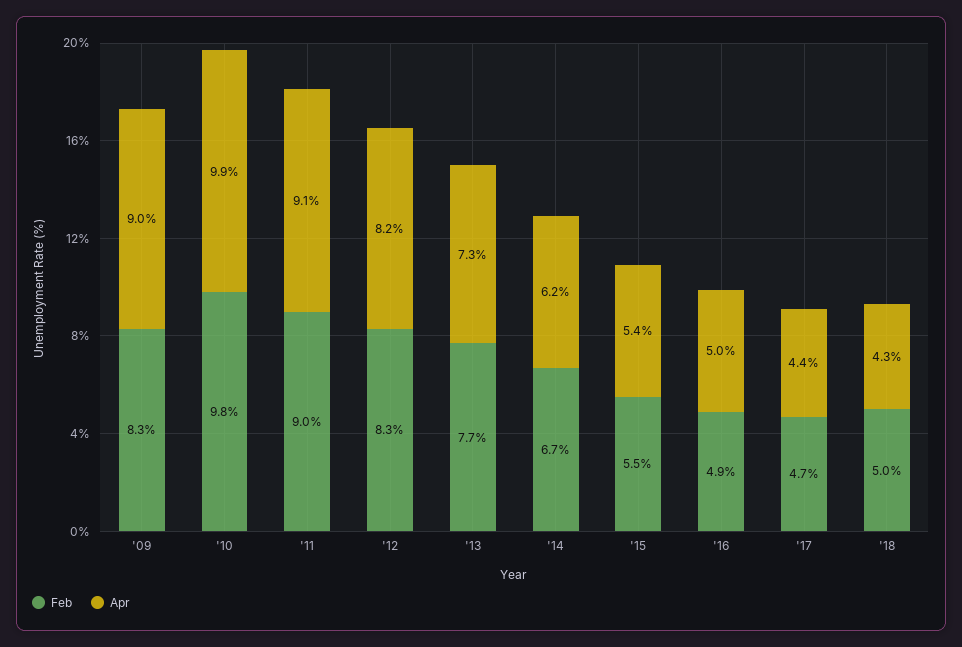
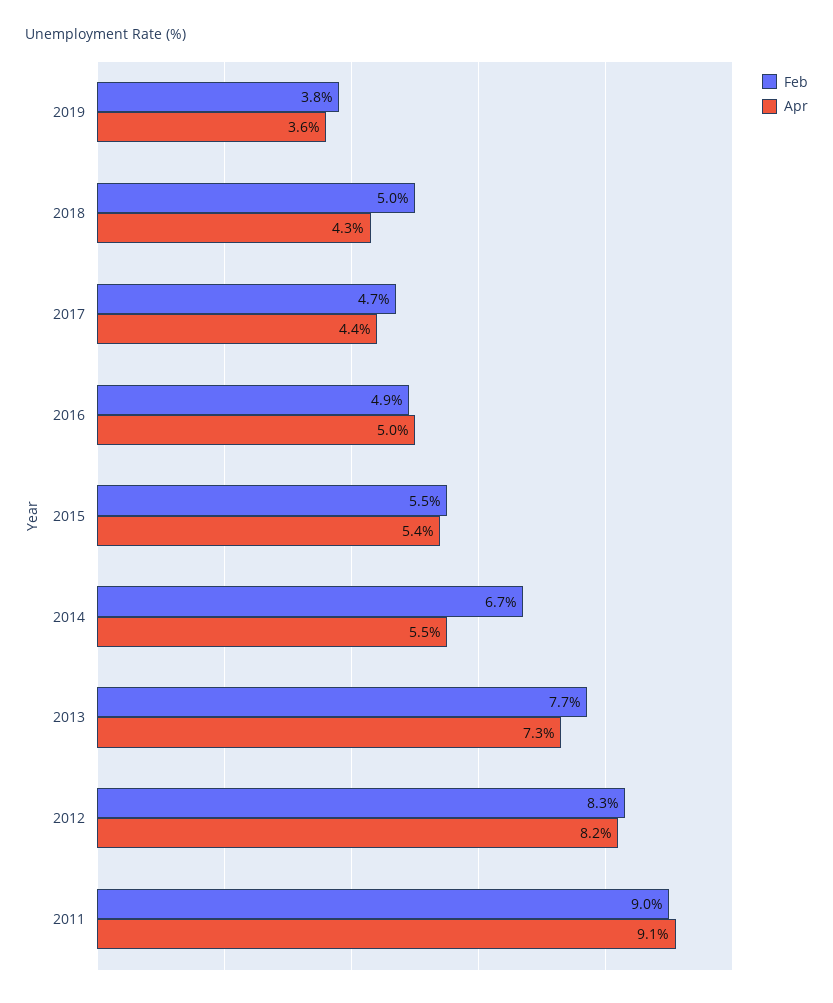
Feb, '09: 8.3 -> none
Apr, '09: 9 -> none
Feb, '10: 9.8 -> none
Apr, '10: 9.9 -> none
Apr, '14: 6.2 -> 5.5
Feb, 2019: none -> 3.8
Apr, 2019: none -> 3.6

